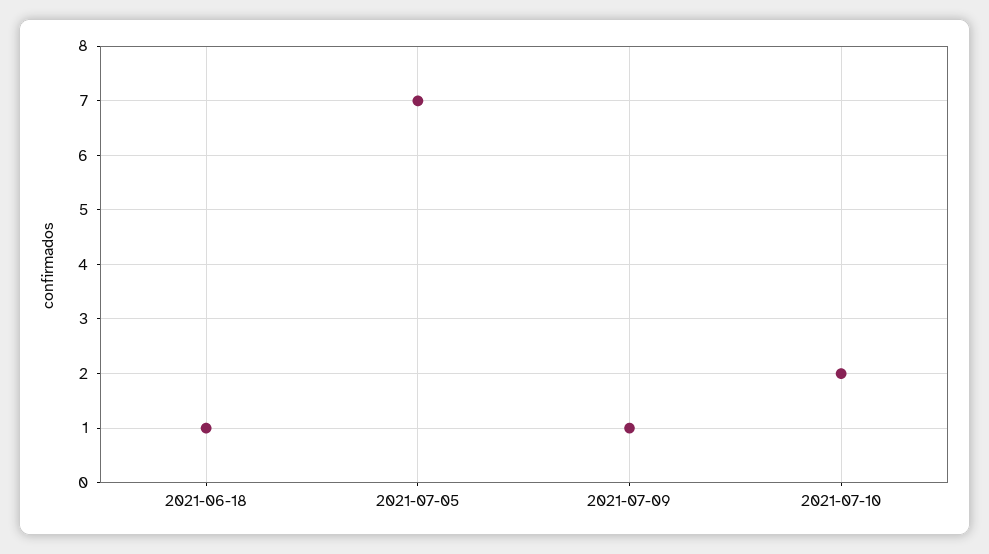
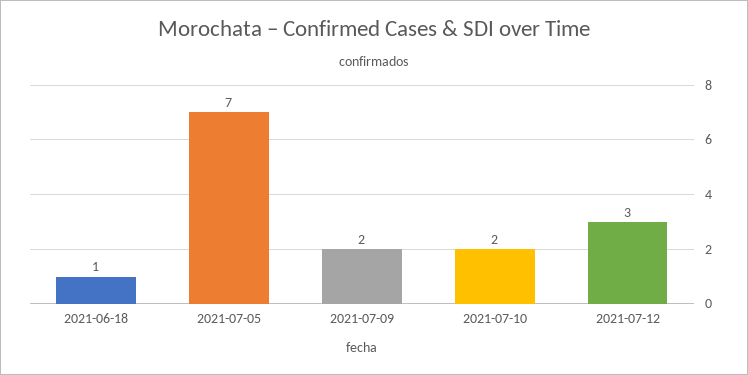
2021-07-09: 1 -> 2
2021-07-12: none -> 3

